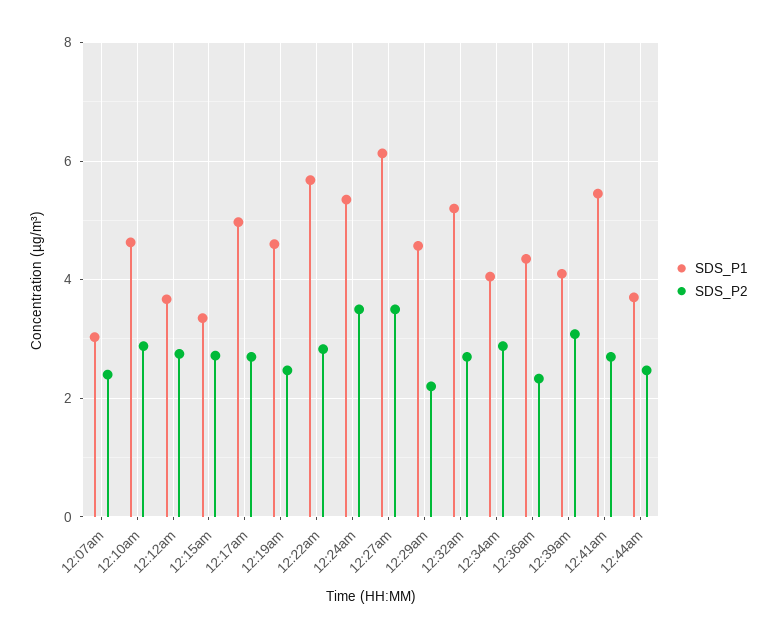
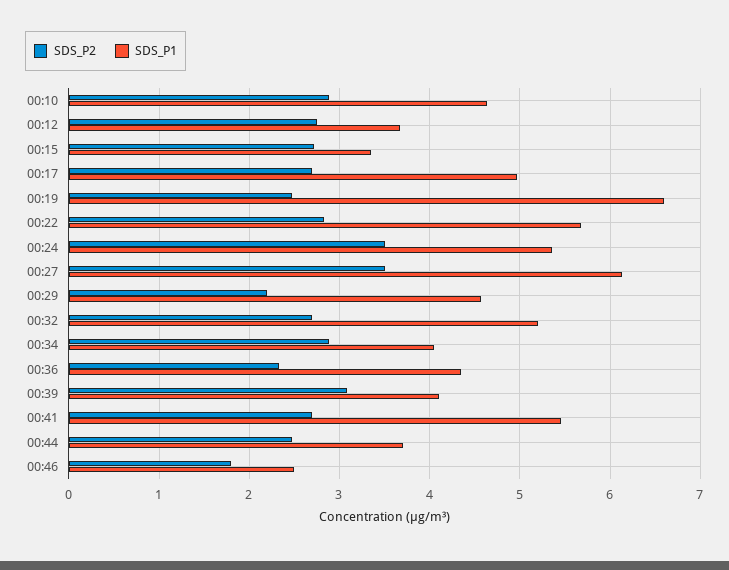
SDS_P1, 12:07am: 3 -> none
SDS_P2, 12:07am: 2.4 -> none
SDS_P1, 12:19am: 4.6 -> 6.6
SDS_P2, 00:46: none -> 1.8
SDS_P1, 00:46: none -> 2.5

